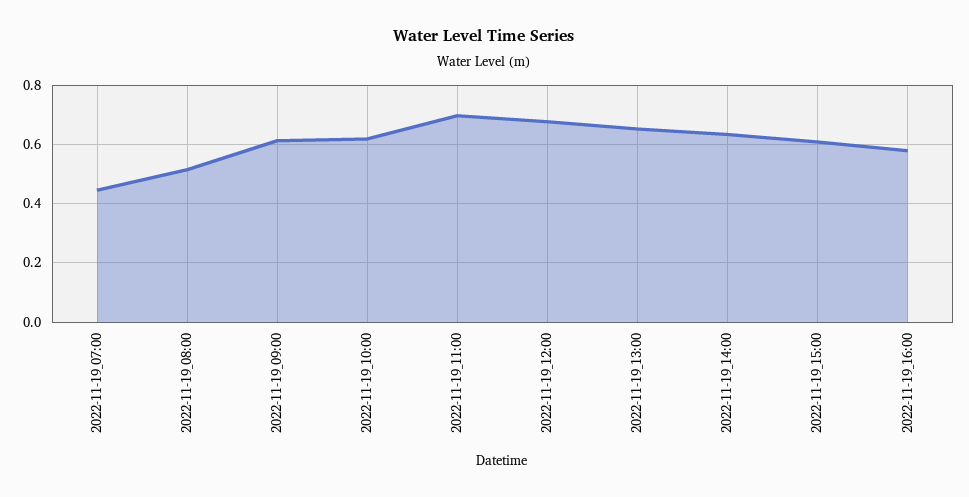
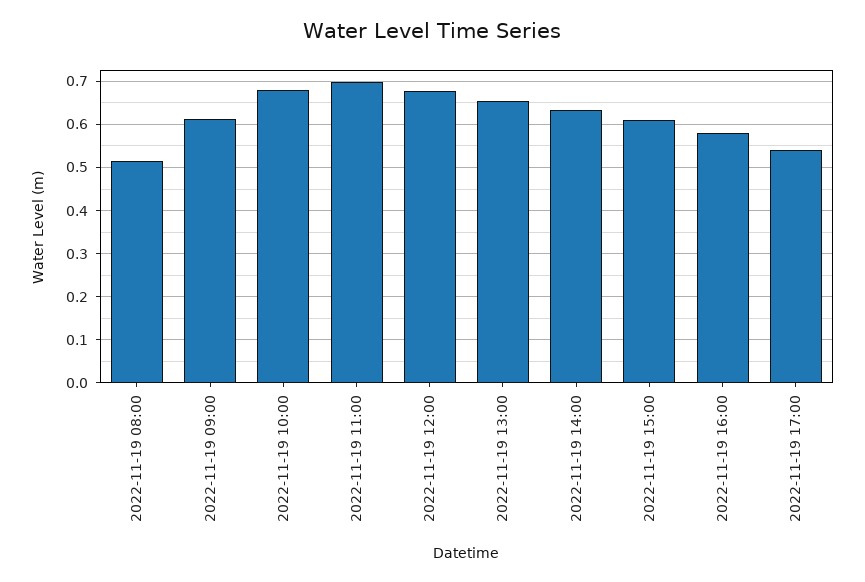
2022-11-19_07:00: 0.45 -> none
2022-11-19_10:00: 0.625 -> 0.68
2022-11-19 17:00: none -> 0.54

